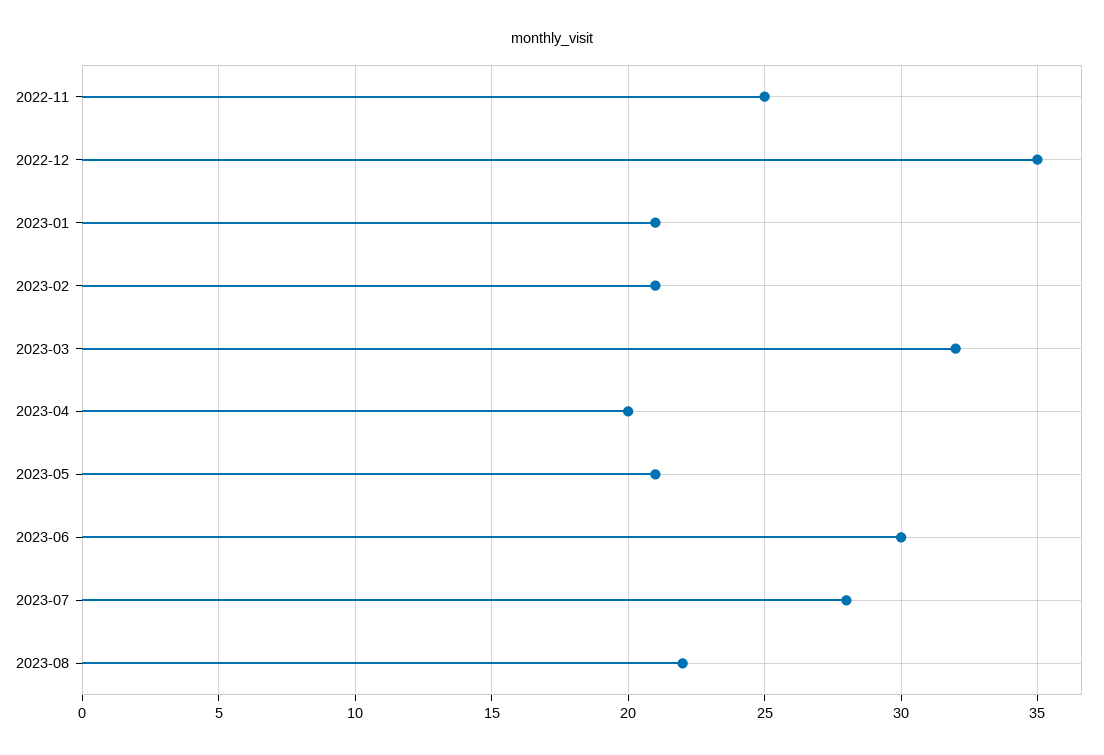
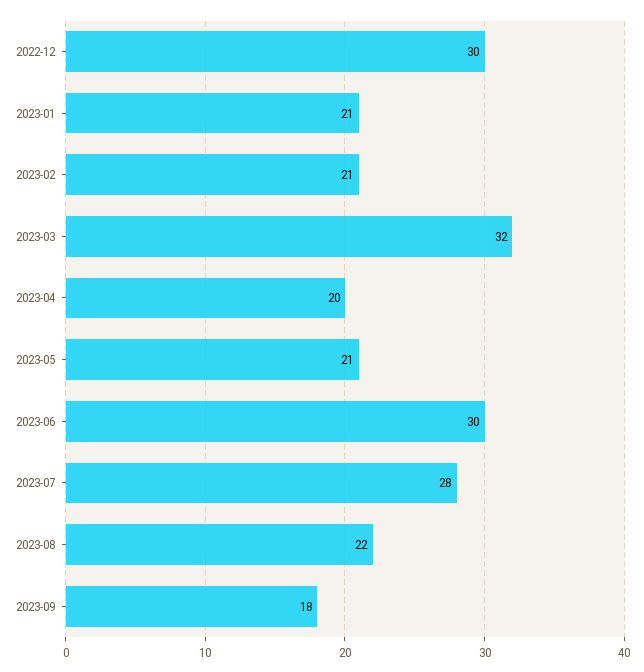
2022-11: 25 -> none
2022-12: 35 -> 30
2023-09: none -> 18

